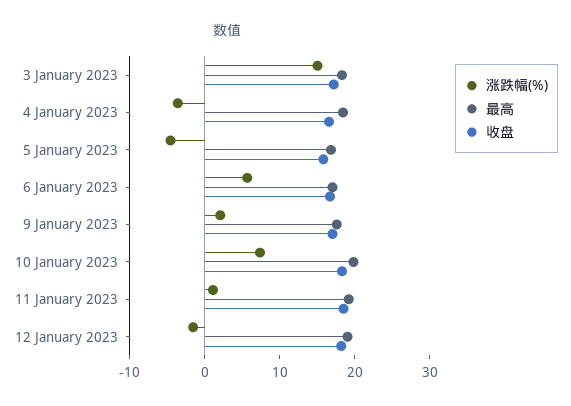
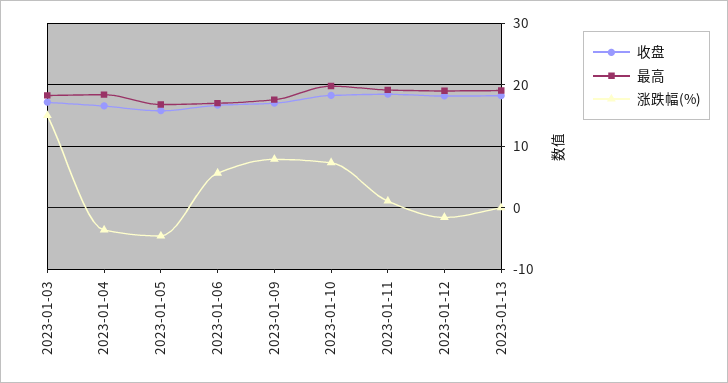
涨跌幅(%), 9 January 2023: 2 -> 8
收盘, 2023-01-13: none -> 18
最高, 2023-01-13: none -> 19
涨跌幅(%), 2023-01-13: none -> 0

